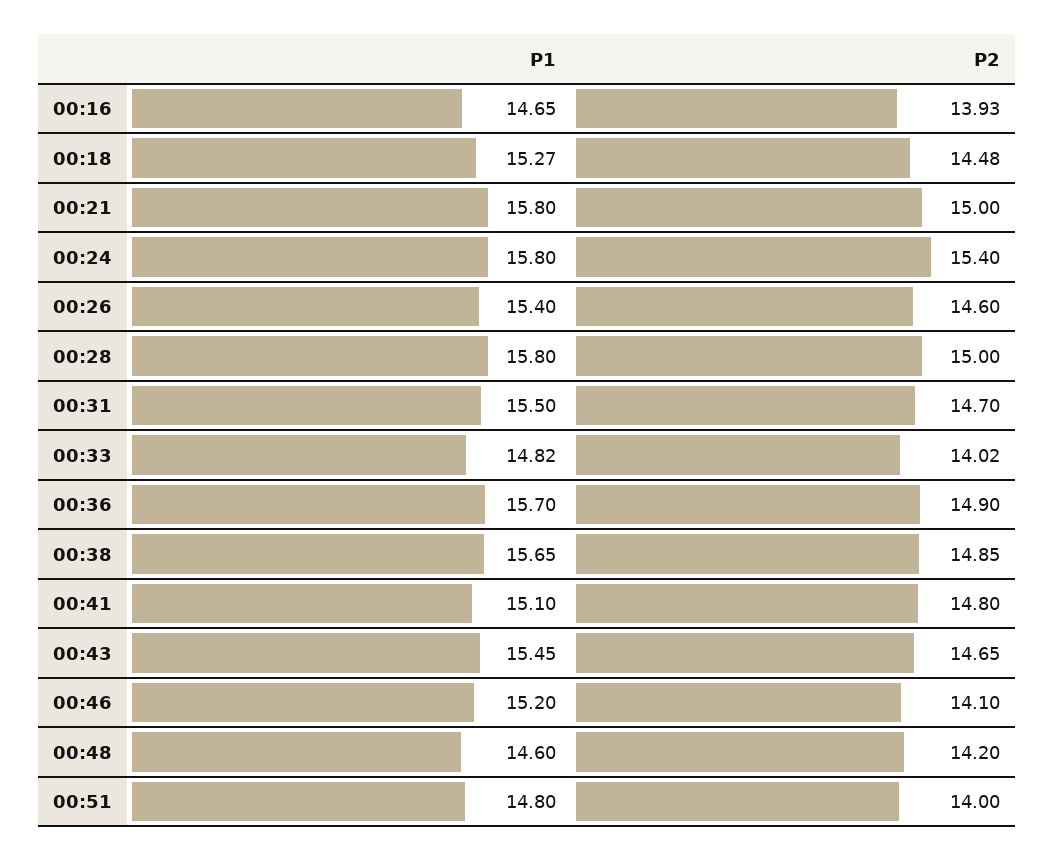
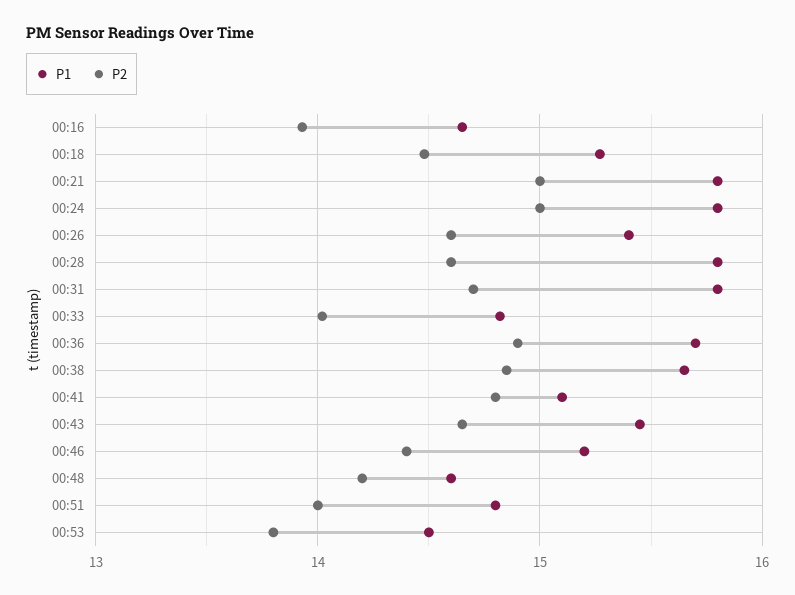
P2, 00:24: 15.4 -> 15
P2, 00:28: 15 -> 14.6
P1, 00:31: 15.5 -> 15.8
P2, 00:46: 14.1 -> 14.4
P1, 00:53: none -> 14.5
P2, 00:53: none -> 13.8

